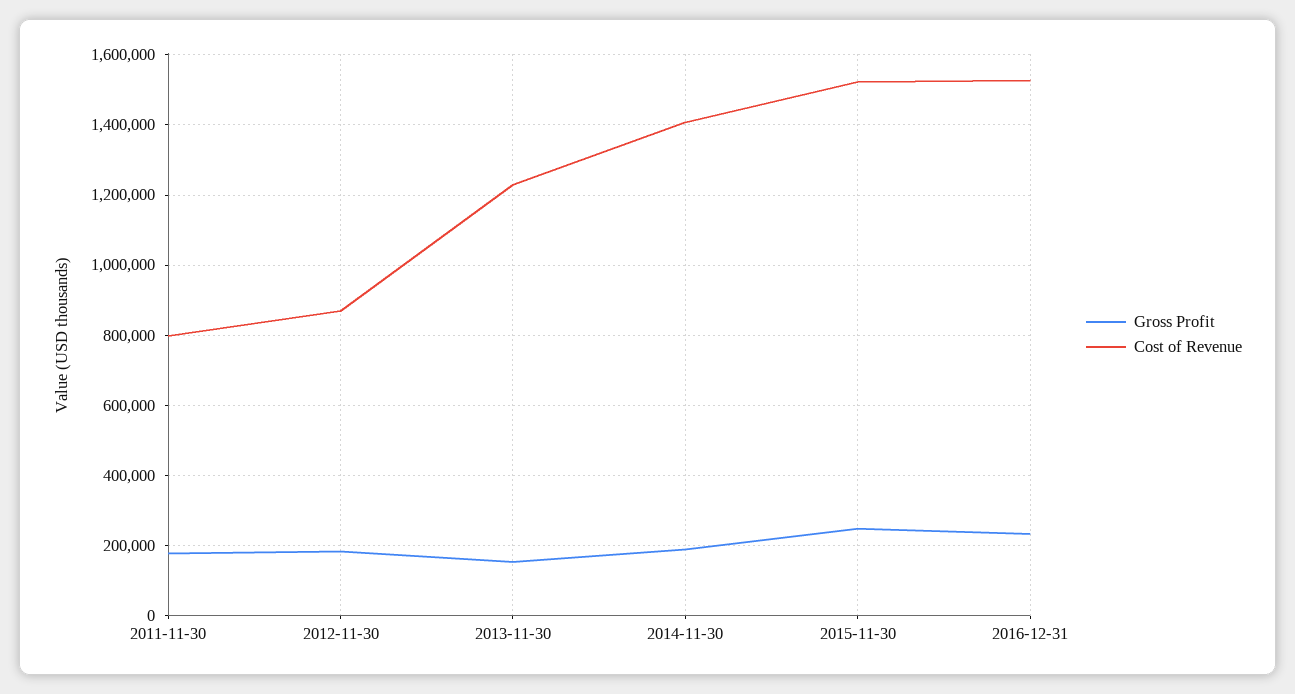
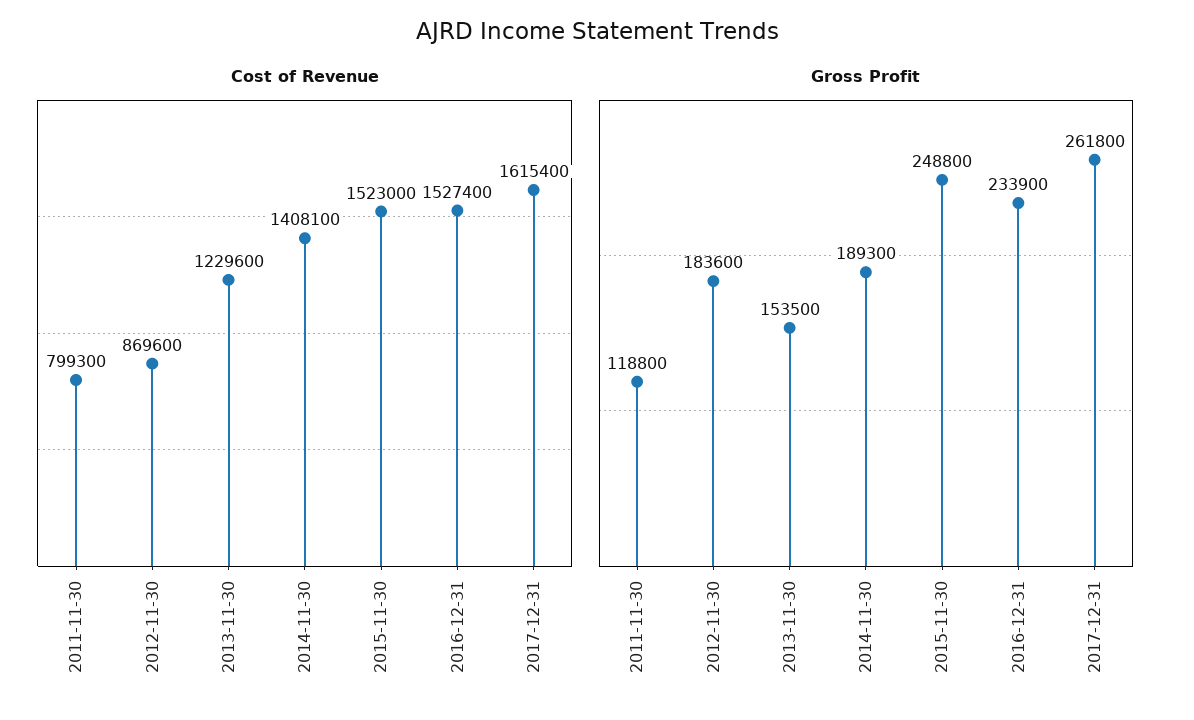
Gross Profit, 2011-11-30: 180000 -> 118800
Cost of Revenue, 2017-12-31: none -> 1615400
Gross Profit, 2017-12-31: none -> 261800

